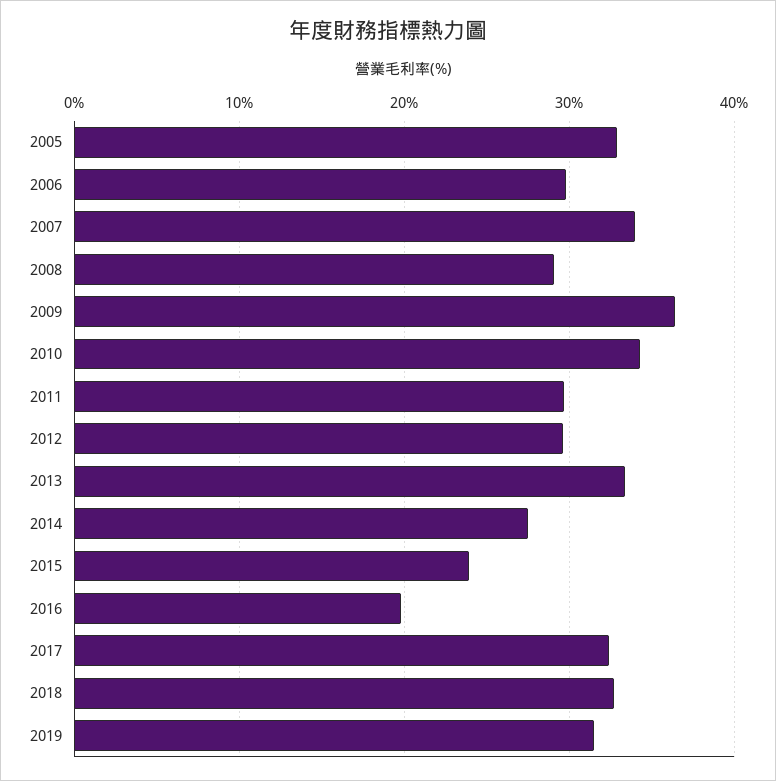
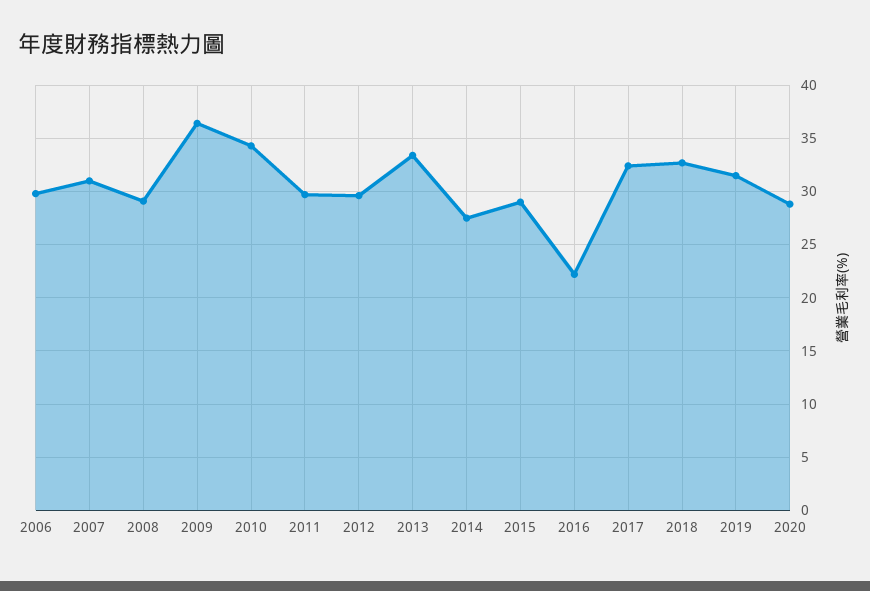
2005: 33 -> none
2007: 34 -> 31
2015: 24 -> 29
2016: 20 -> 22
2020: none -> 29

